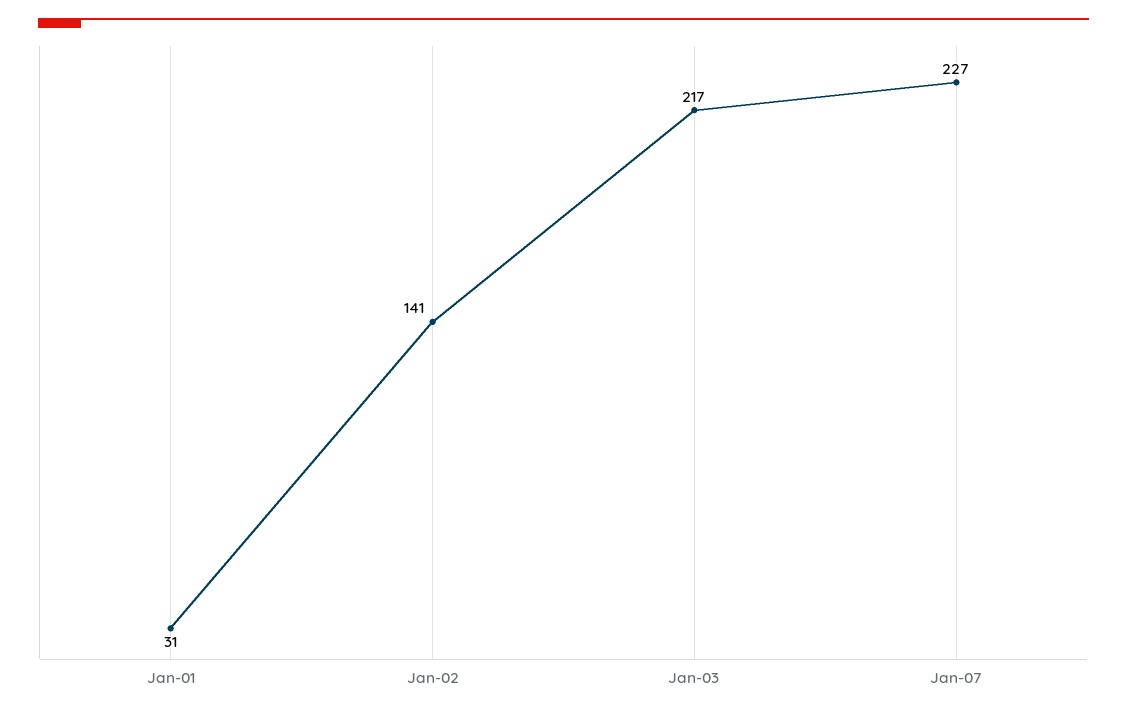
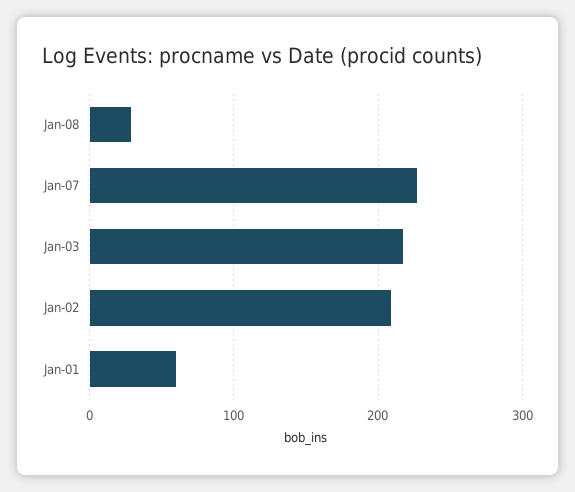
Jan-01: 31 -> 60
Jan-02: 141 -> 210
Jan-08: none -> 30

